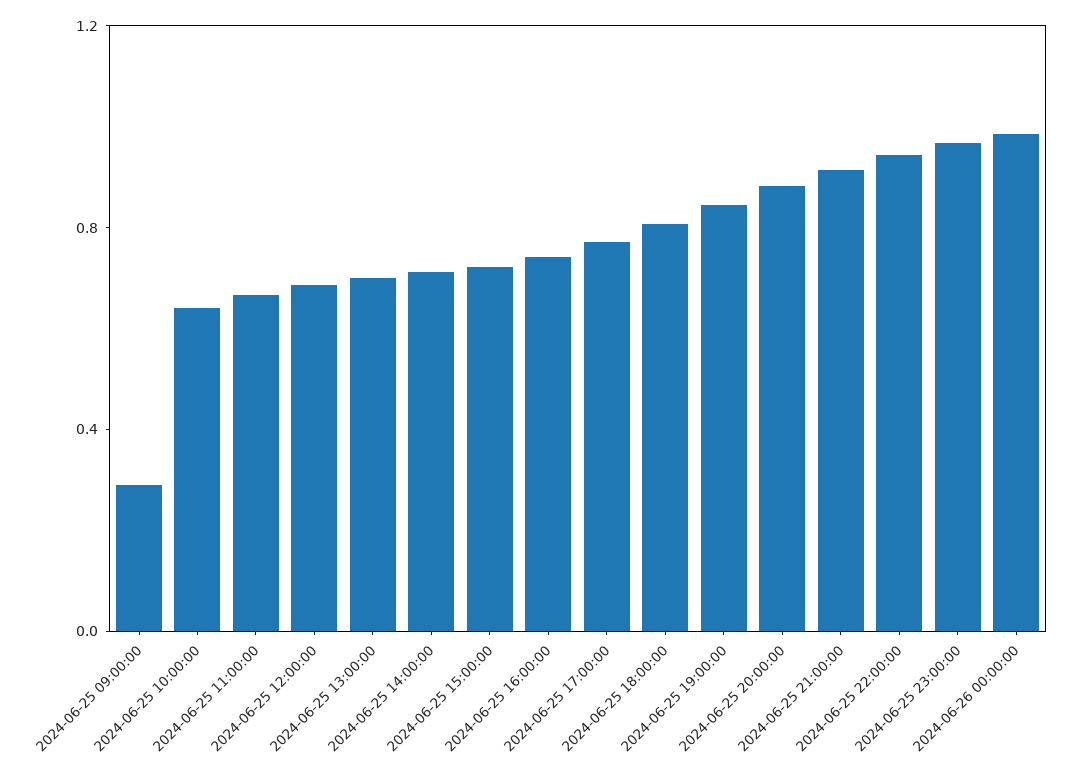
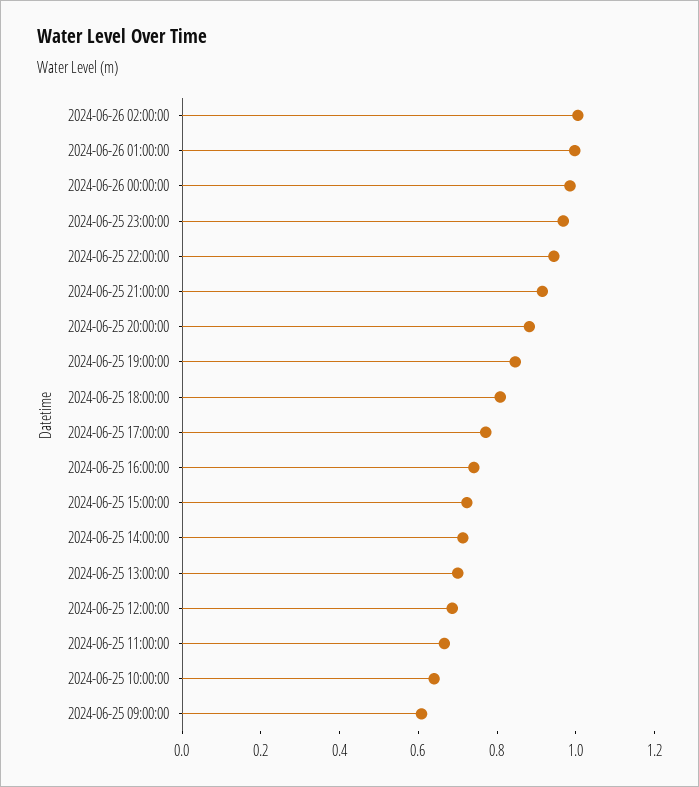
2024-06-25 09:00:00: 0.3 -> 0.6
2024-06-26 02:00:00: none -> 1
2024-06-26 01:00:00: none -> 1

